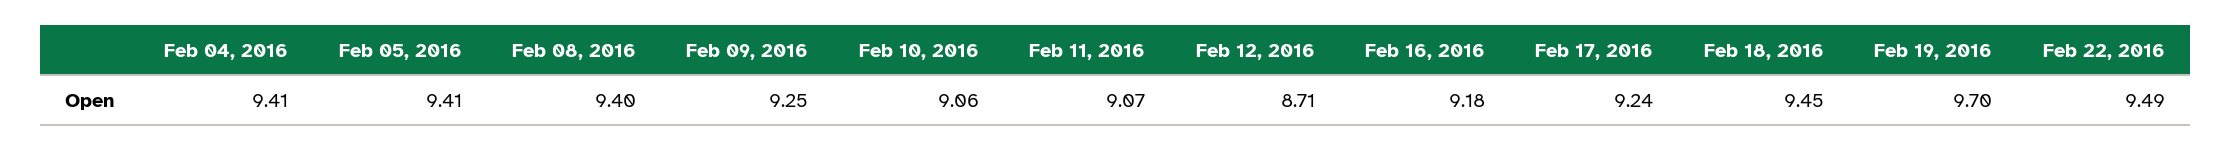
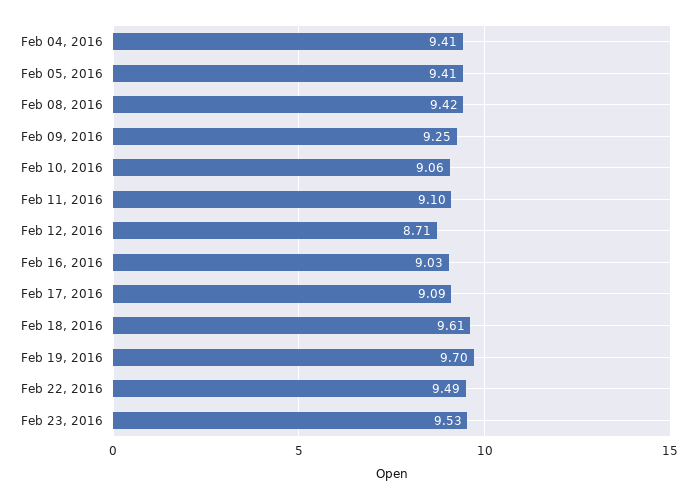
Feb 08, 2016: 9.4 -> 9.42
Feb 11, 2016: 9.07 -> 9.1
Feb 16, 2016: 9.18 -> 9.03
Feb 17, 2016: 9.24 -> 9.09
Feb 18, 2016: 9.45 -> 9.61
Feb 23, 2016: none -> 9.53

